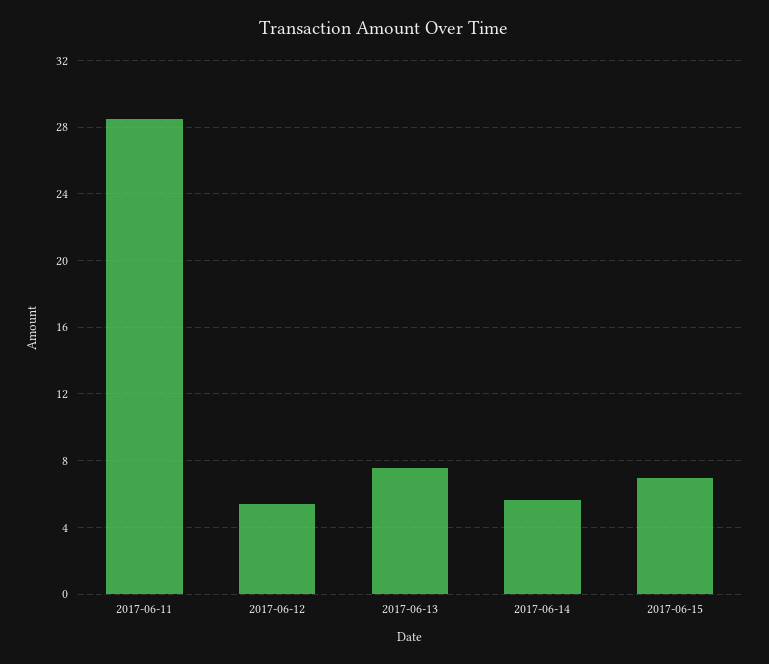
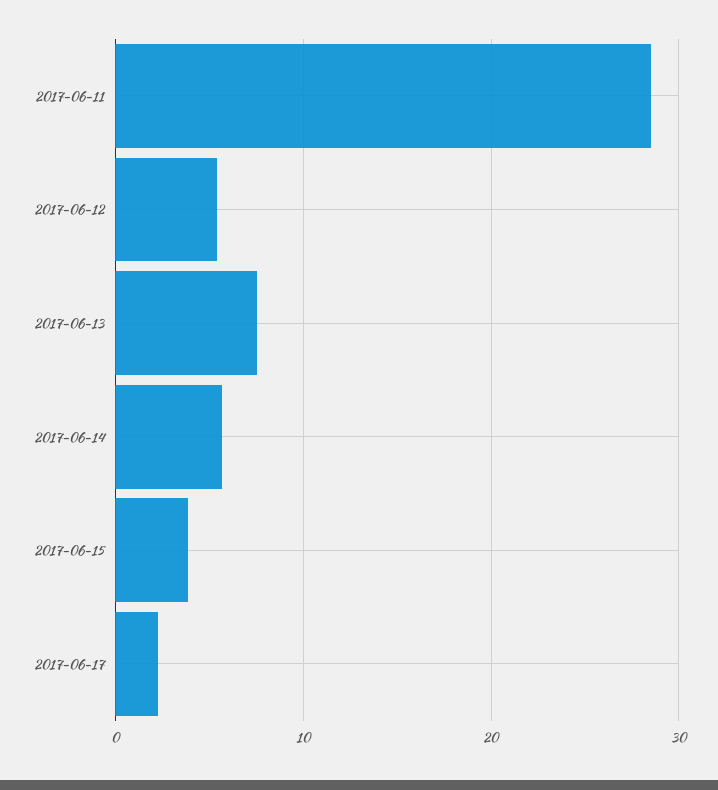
2017-06-15: 7 -> 4
2017-06-17: none -> 2

